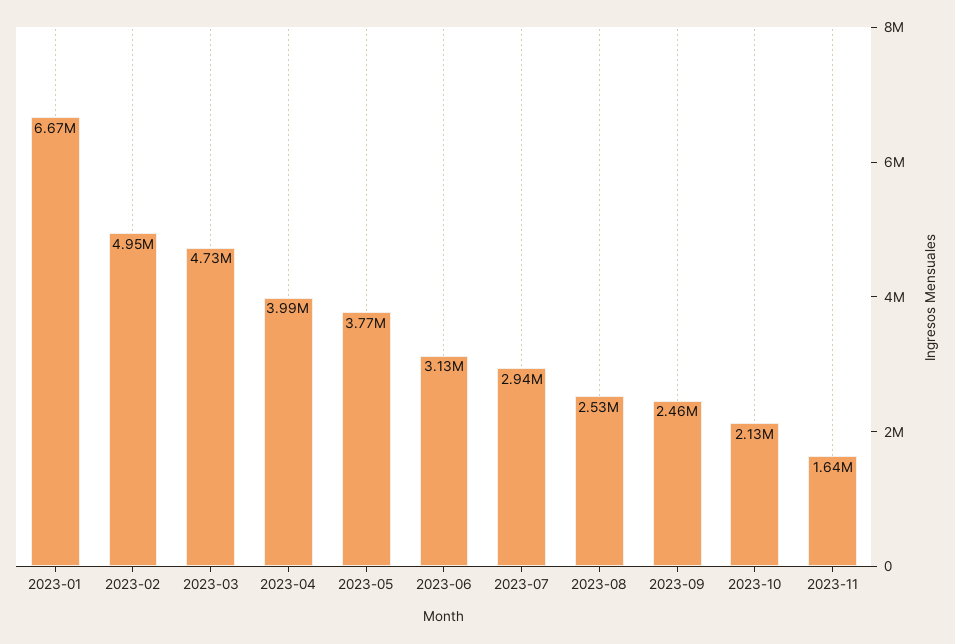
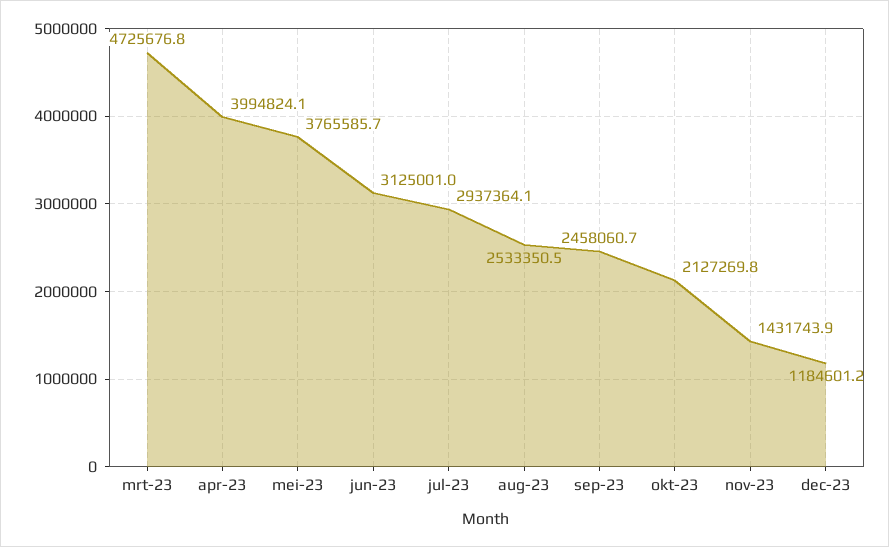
2023-01: 6670000 -> none
2023-02: 4950000 -> none
2023-11: 1640000 -> 1431743.9
dec-23: none -> 1184601.2

